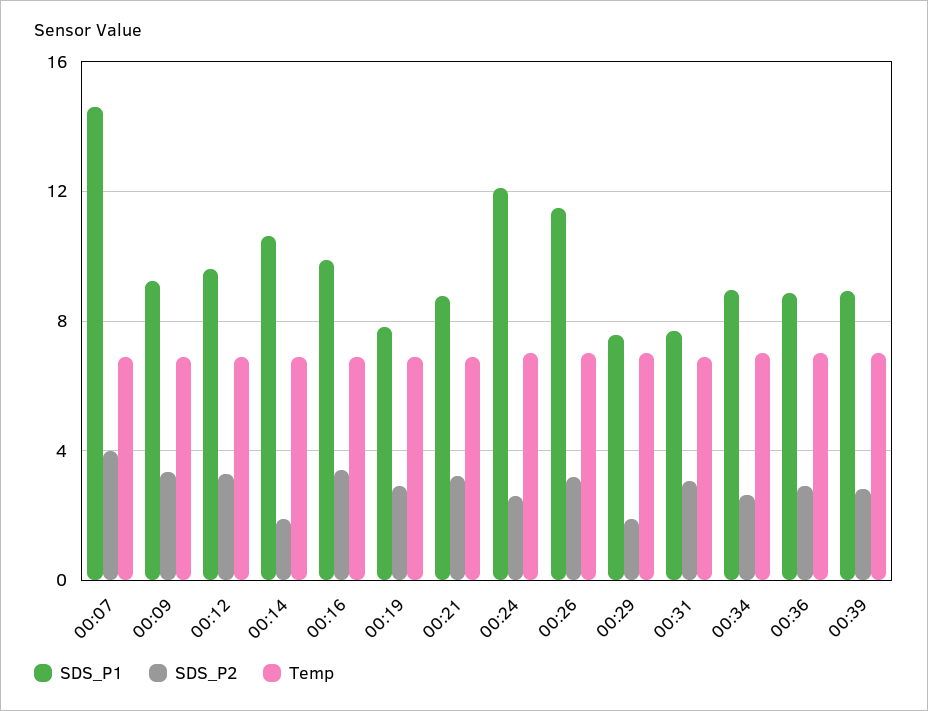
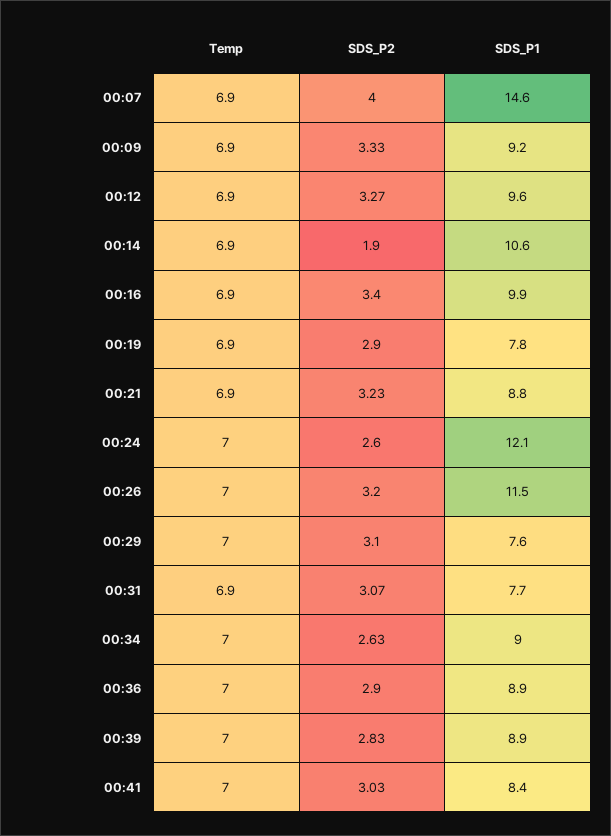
SDS_P2, 00:29: 2 -> 3.1
Temp, 00:41: none -> 7
SDS_P2, 00:41: none -> 3.03
SDS_P1, 00:41: none -> 8.4

